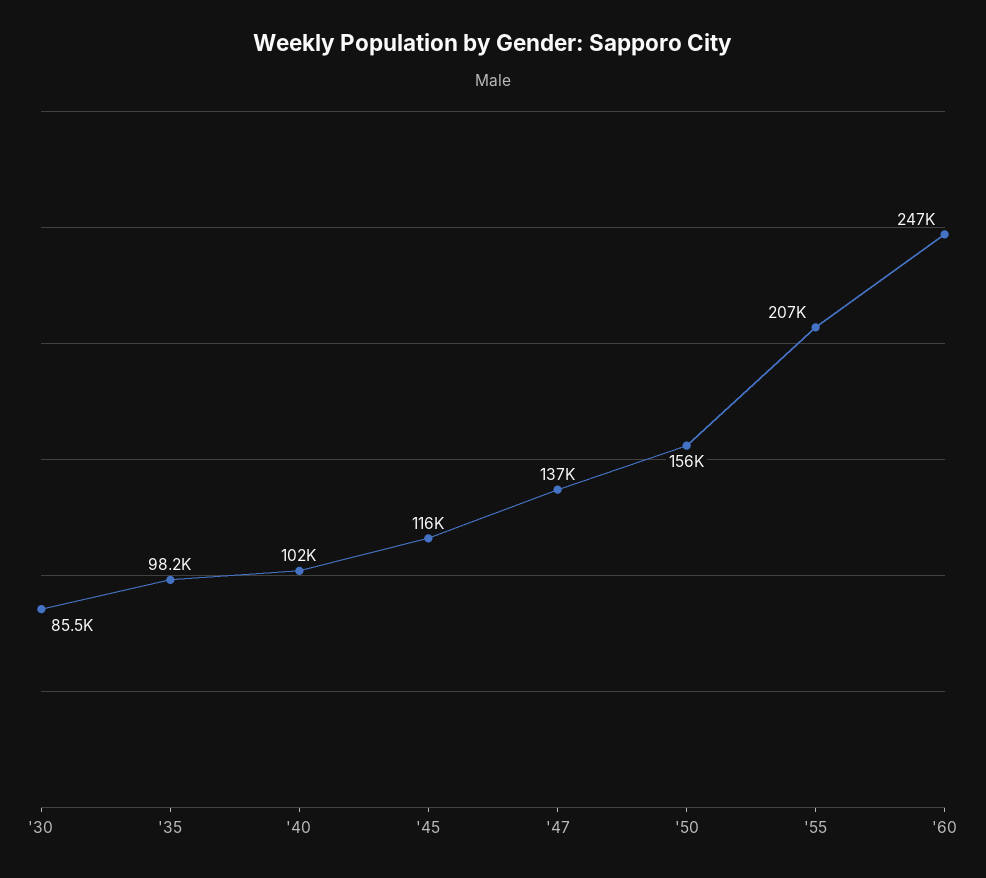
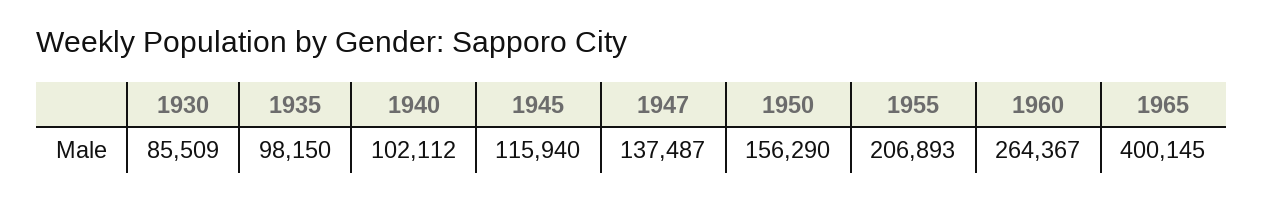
'60: 247000 -> 264367
1965: none -> 400145

